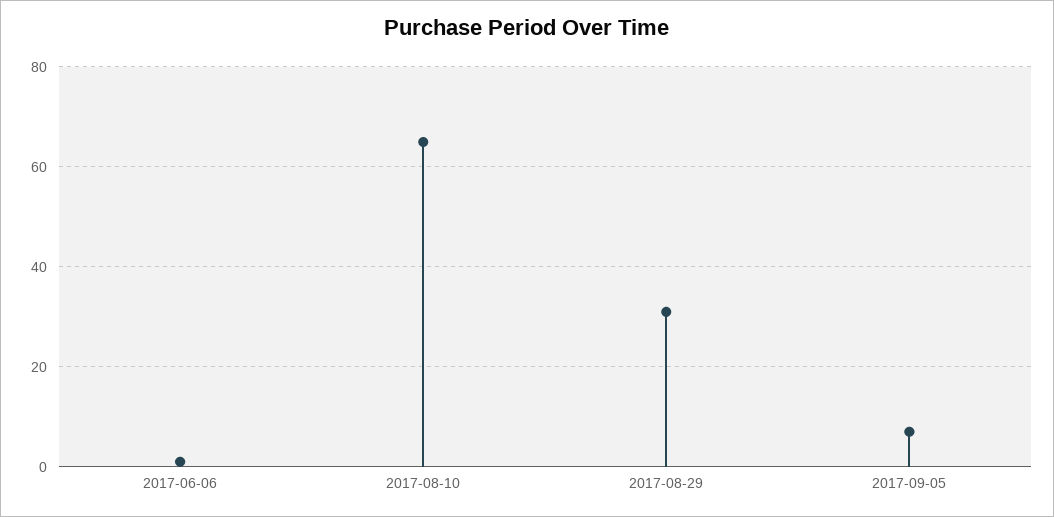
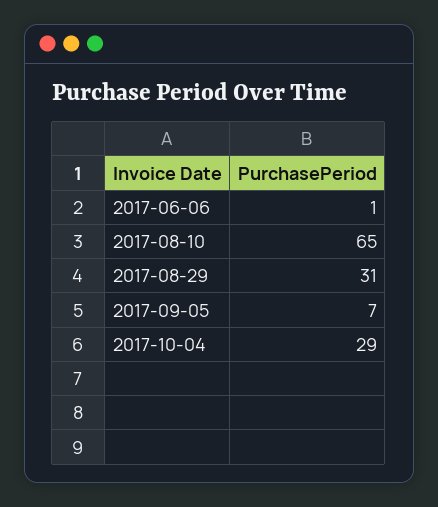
2017-10-04: none -> 29

